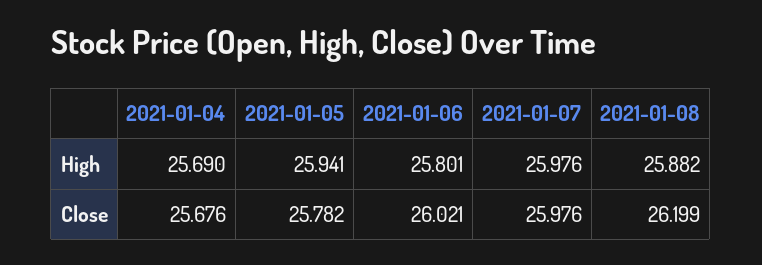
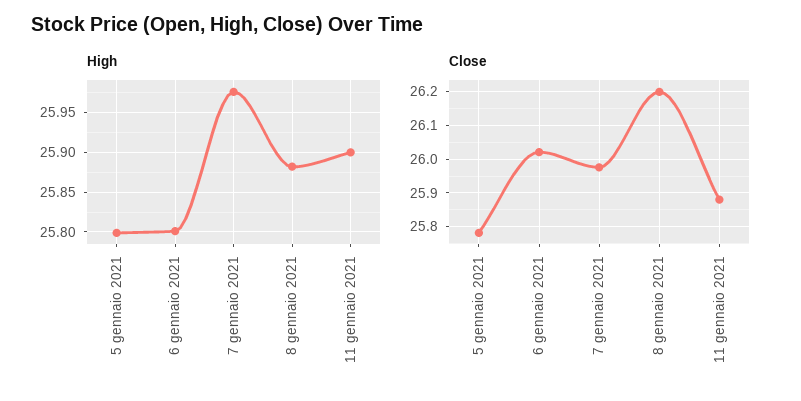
High, 2021-01-04: 25.69 -> none
High, 2021-01-05: 25.941 -> 25.8
Close, 2021-01-04: 25.676 -> none
High, 11 gennaio 2021: none -> 25.9
Close, 11 gennaio 2021: none -> 25.88

